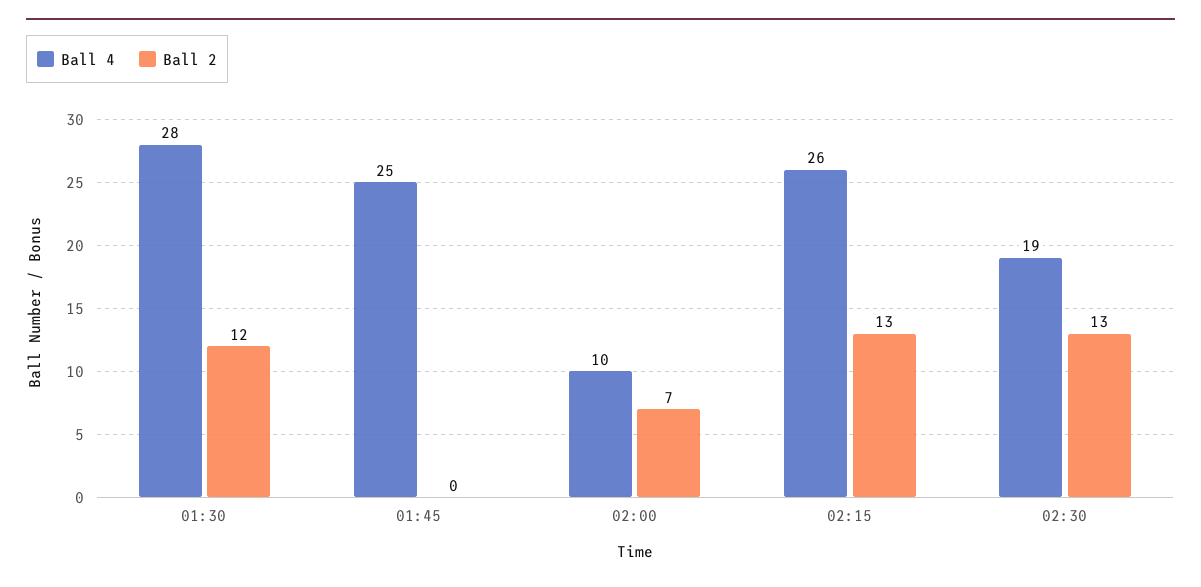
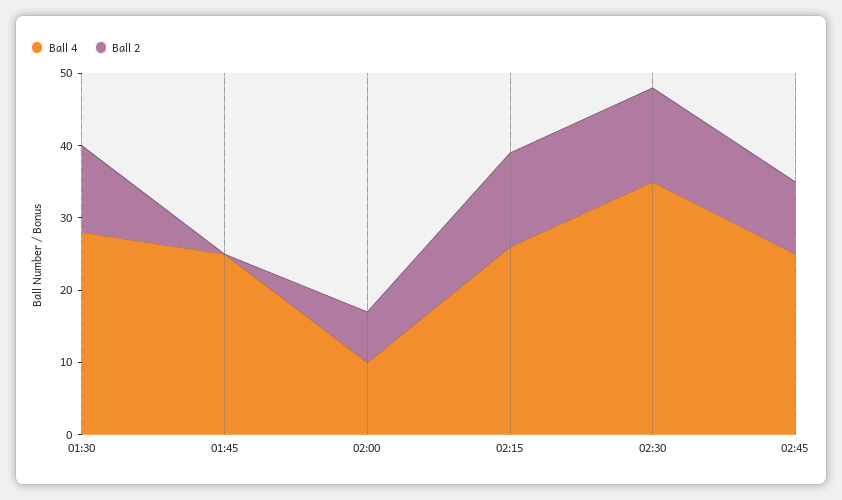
Ball 4, 02:30: 19 -> 35
Ball 4, 02:45: none -> 25
Ball 2, 02:45: none -> 10

